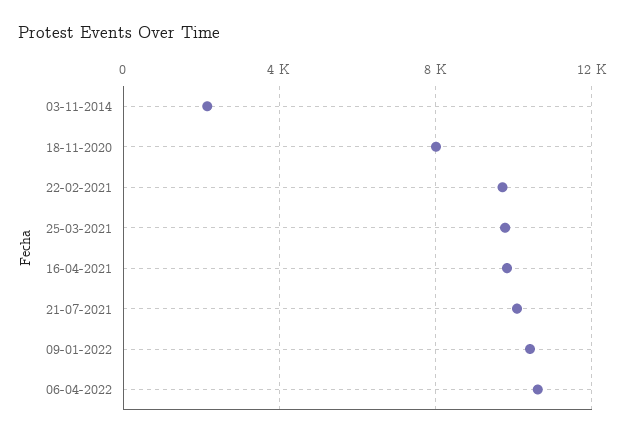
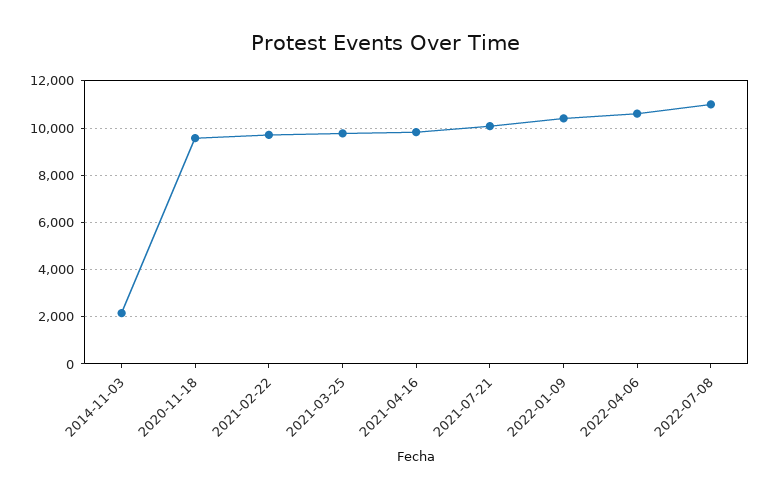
18-11-2020: 8000 -> 9500
2022-07-08: none -> 11000

